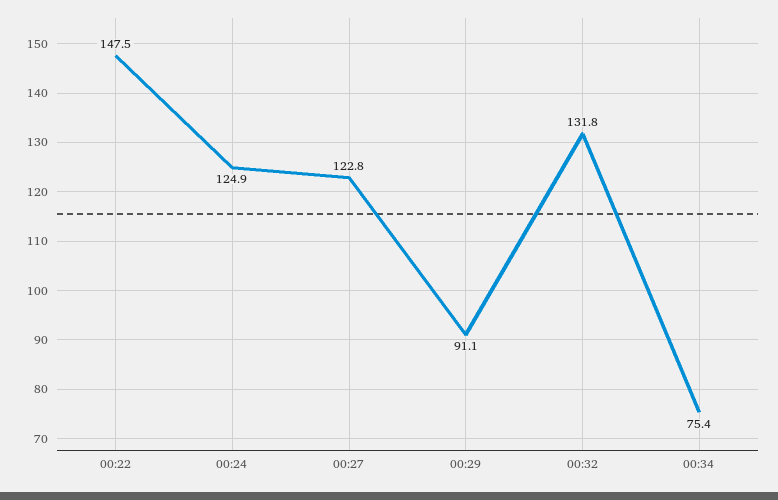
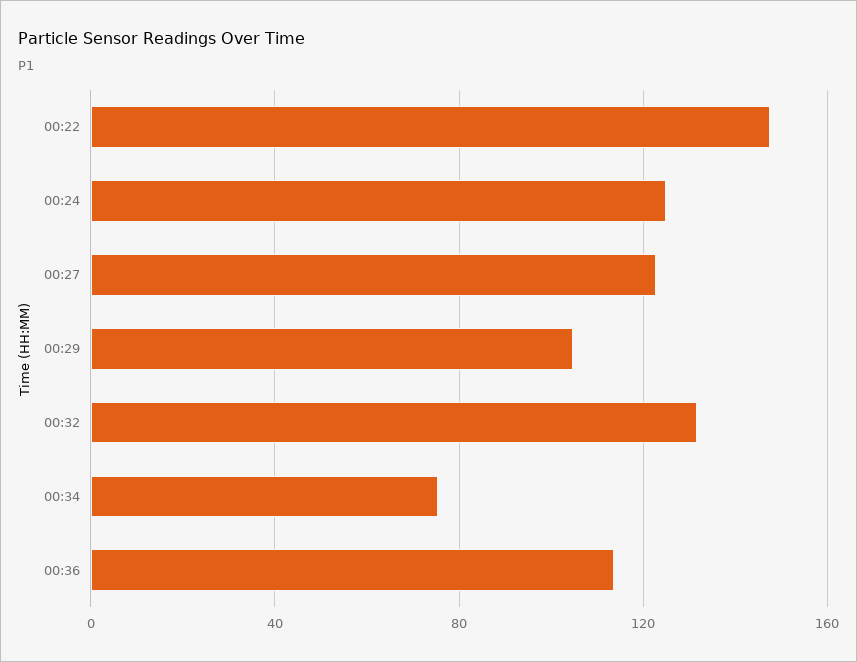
00:29: 91.1 -> 105
00:36: none -> 115

